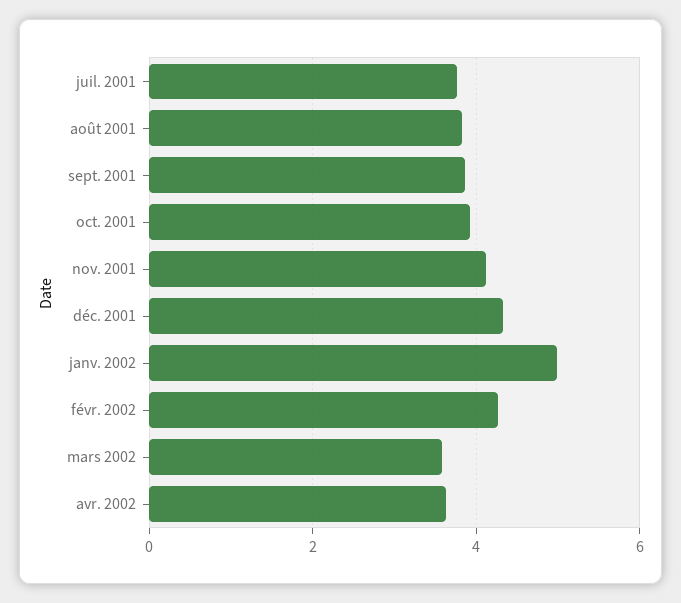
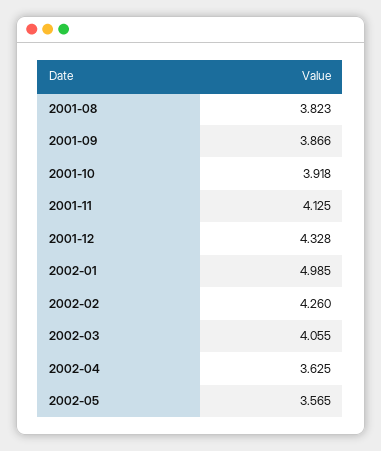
juil. 2001: 3.8 -> none
mars 2002: 3.6 -> 4.055
2002-05: none -> 3.565

